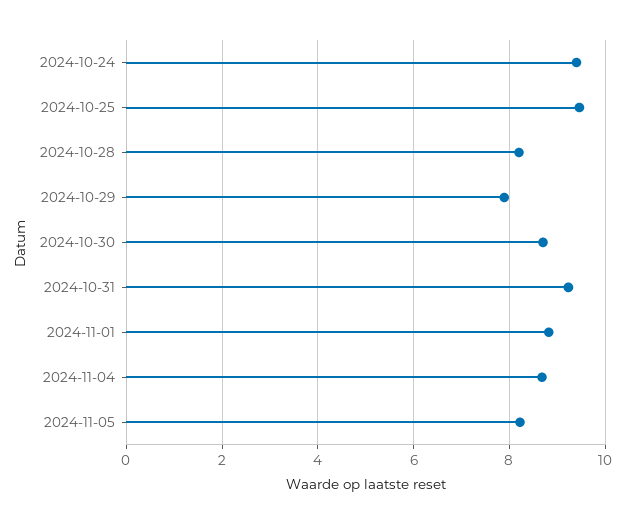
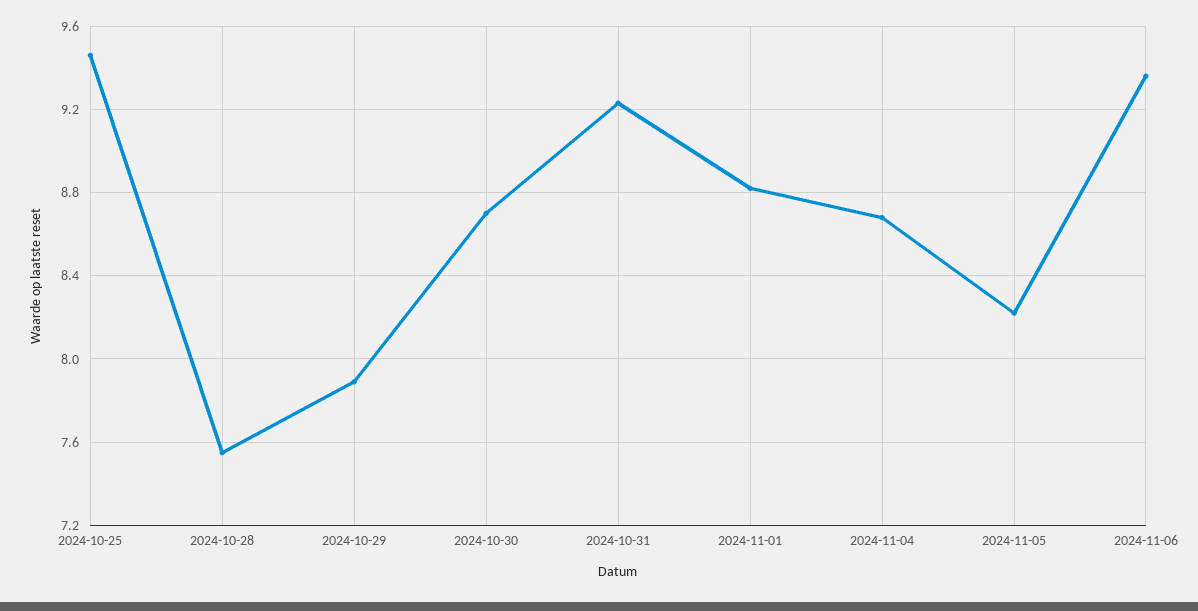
2024-10-24: 9.4 -> none
2024-10-28: 8.2 -> 7.55
2024-11-06: none -> 9.35

